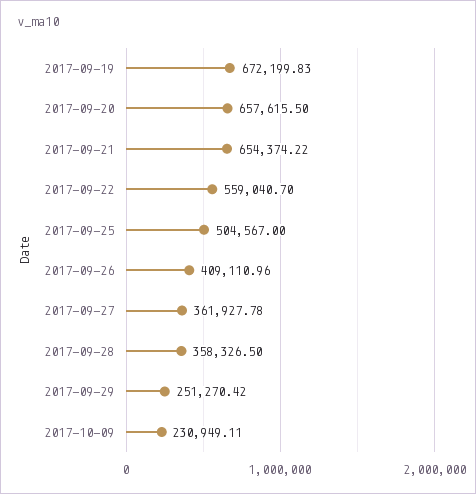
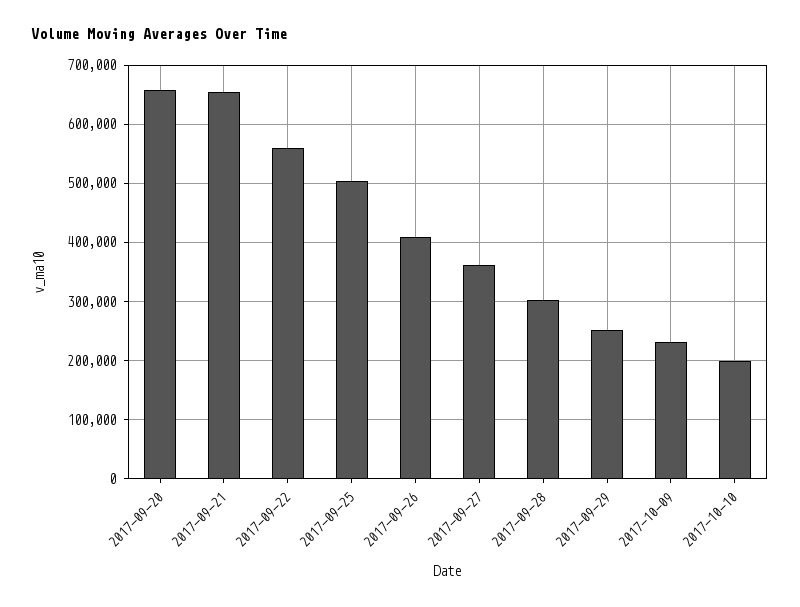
2017-09-19: 672199.83 -> none
2017-09-28: 358326.5 -> 300000
2017-10-10: none -> 200000

